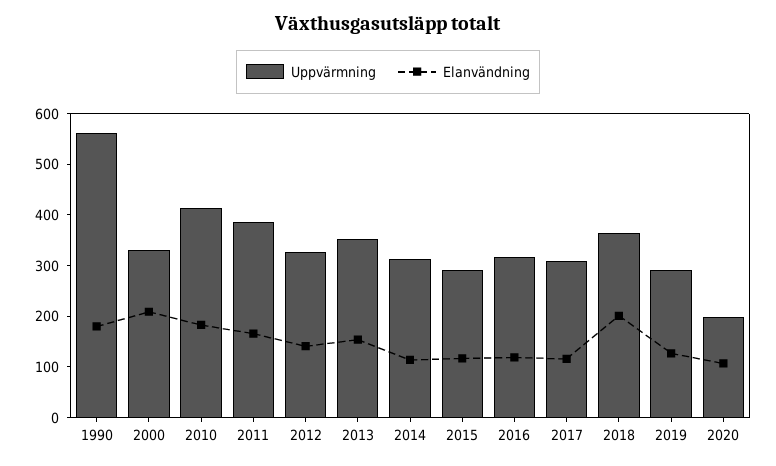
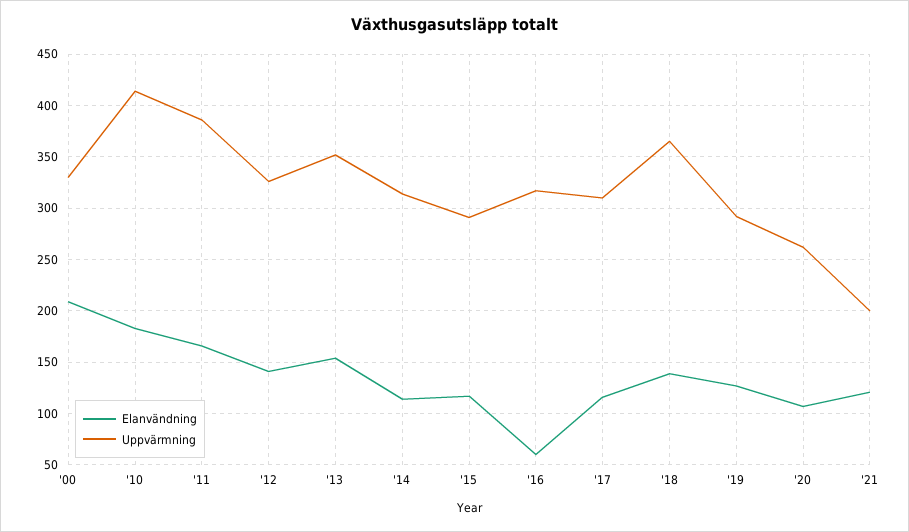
Uppvärmning, 1990: 560 -> none
Elanvändning, 1990: 180 -> none
Elanvändning, 2016: 120 -> 60
Elanvändning, 2018: 200 -> 140
Uppvärmning, 2020: 200 -> 260
Elanvändning, '21: none -> 120
Uppvärmning, '21: none -> 200

